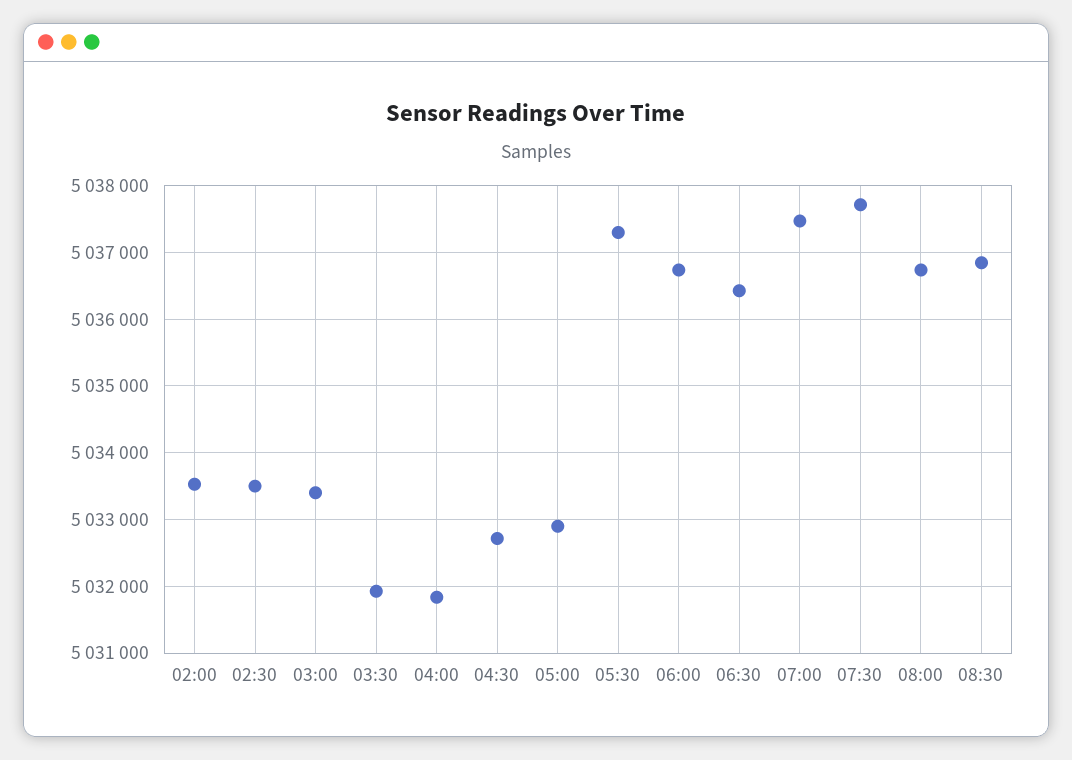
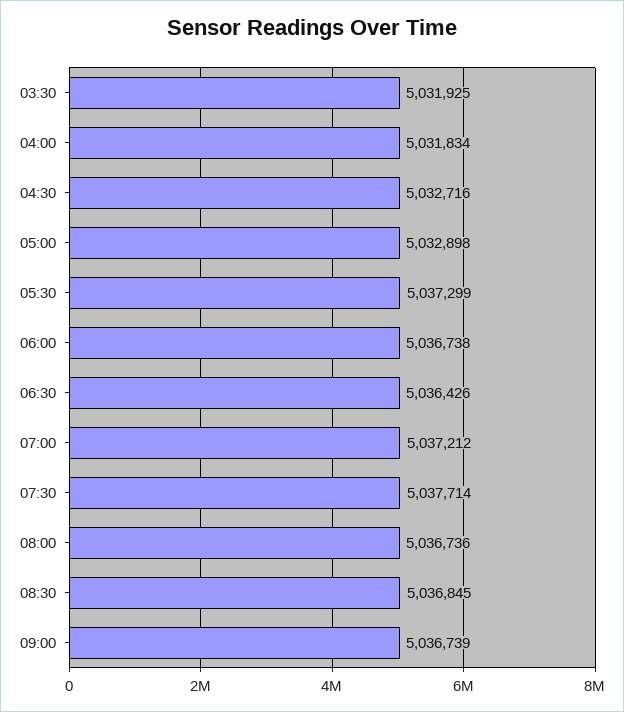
02:00: 5033500 -> none
02:30: 5033500 -> none
03:00: 5033400 -> none
07:00: 5037500 -> 5037212
09:00: none -> 5036739

